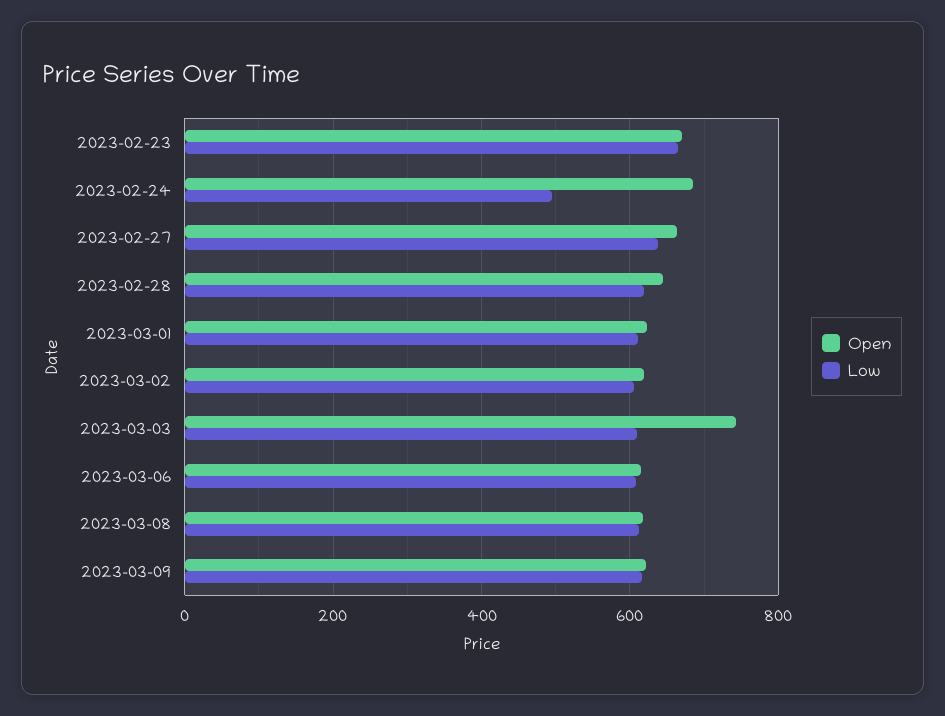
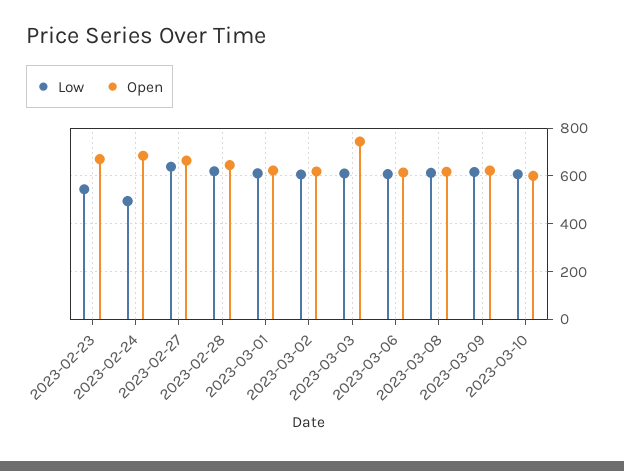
Low, 2023-02-23: 660 -> 550
Low, 2023-03-10: none -> 600
Open, 2023-03-10: none -> 600

